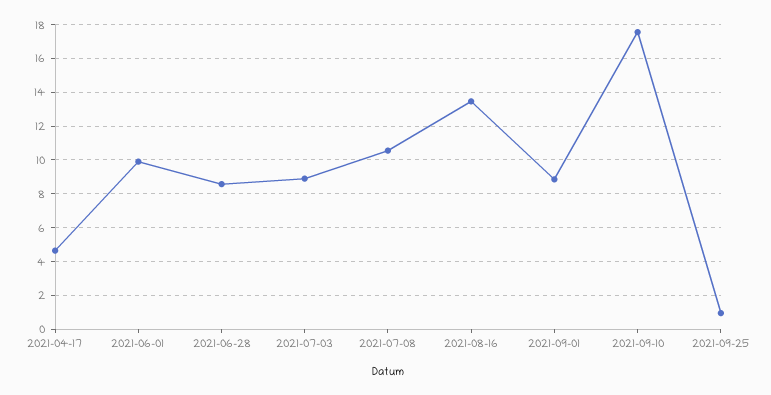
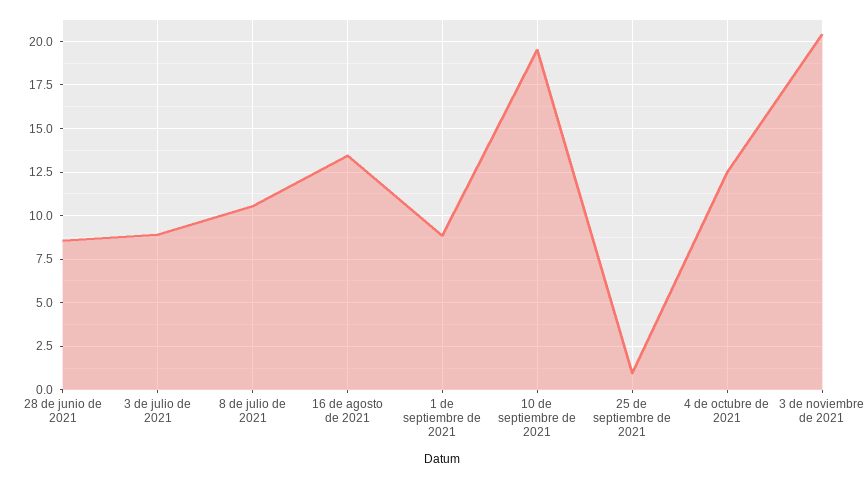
2021-04-17: 4.5 -> none
2021-06-01: 10 -> none
2021-09-10: 17.5 -> 19.5
4 de octubre de 2021: none -> 12.5
3 de noviembre de 2021: none -> 20.5

